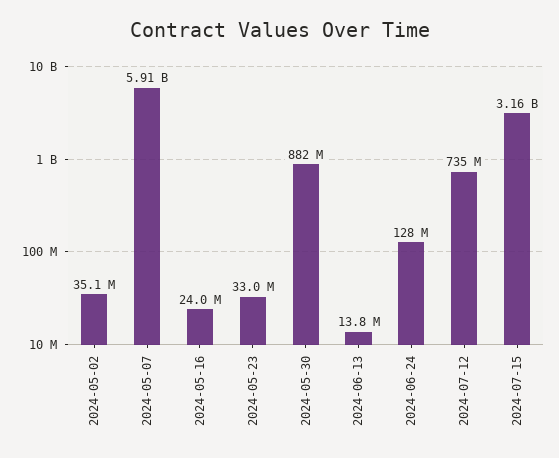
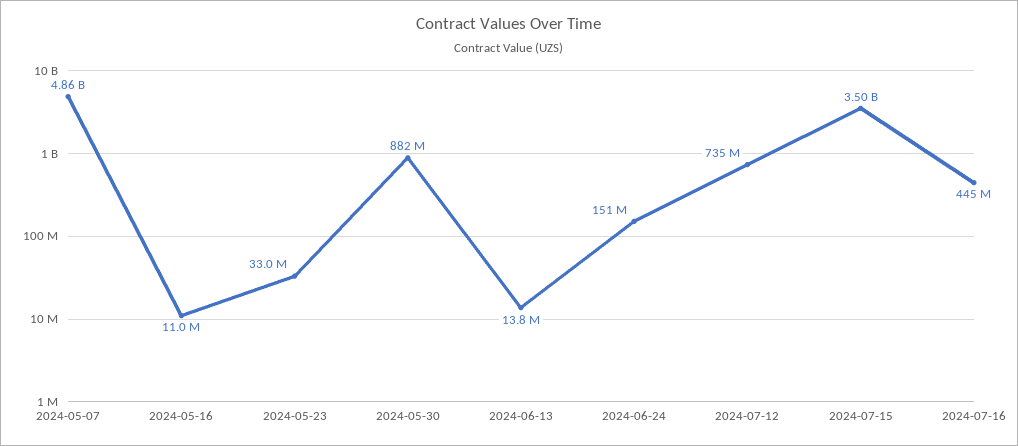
2024-05-02: 35100000 -> none
2024-05-07: 5910000000 -> 4860000000
2024-05-16: 24000000 -> 11000000
2024-06-24: 128000000 -> 151000000
2024-07-15: 3160000000 -> 3500000000
2024-07-16: none -> 445000000

